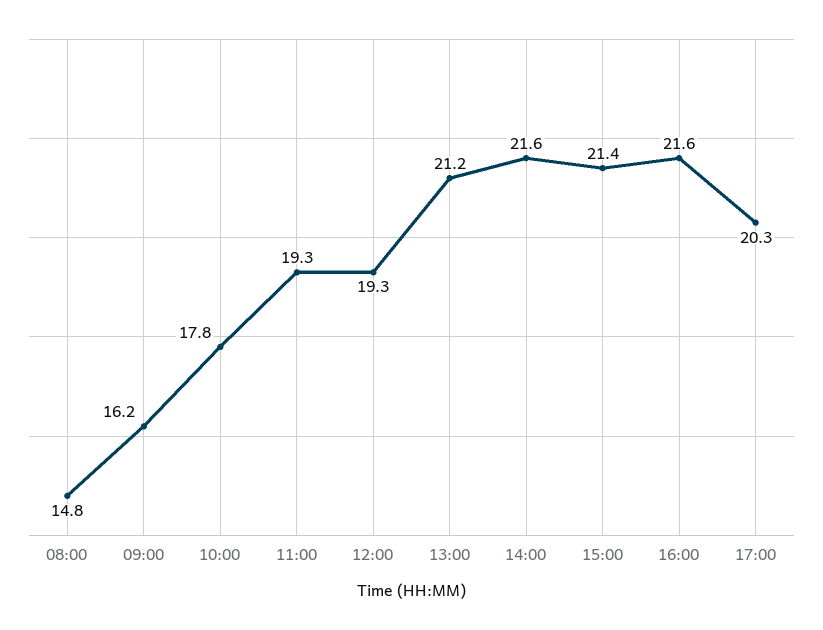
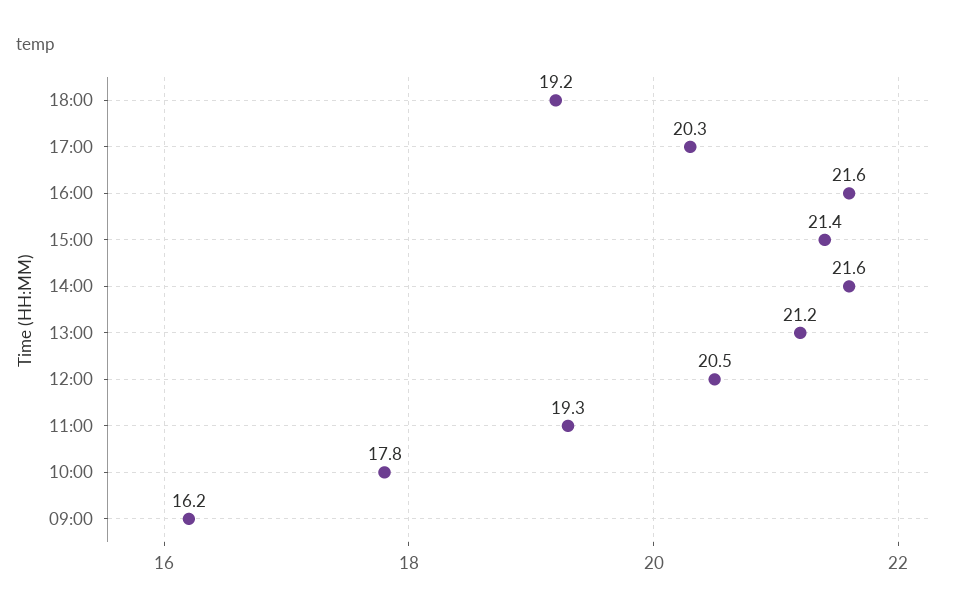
08:00: 14.8 -> none
12:00: 19.3 -> 20.5
18:00: none -> 19.2

